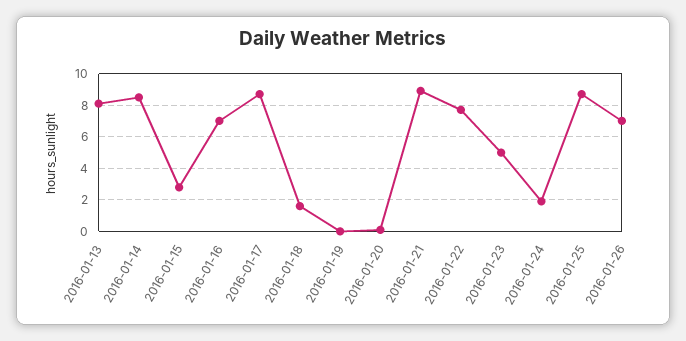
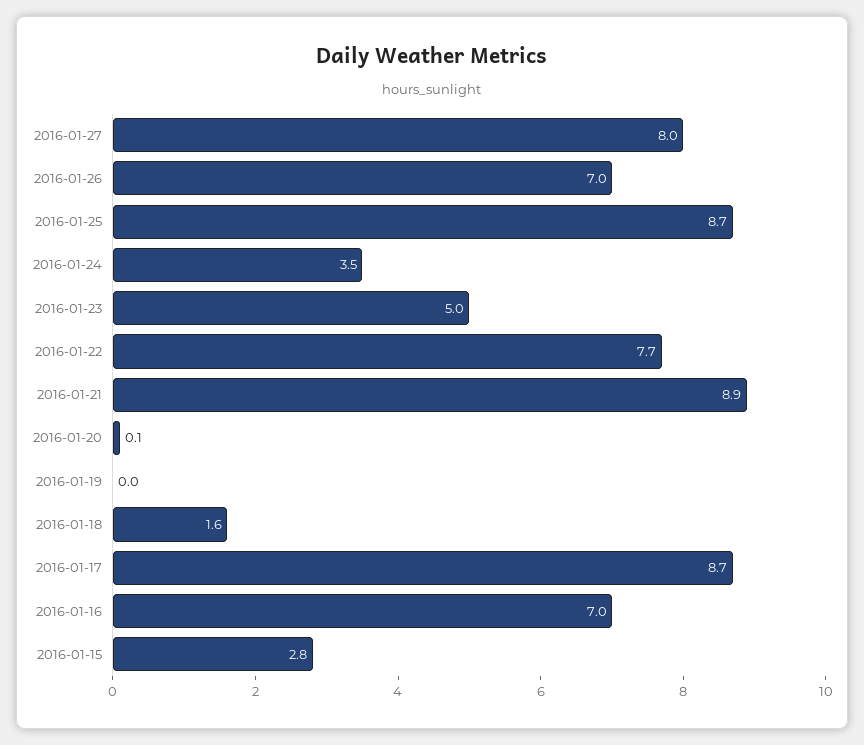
2016-01-13: 8 -> none
2016-01-14: 8.5 -> none
2016-01-24: 2 -> 3.5
2016-01-27: none -> 8

